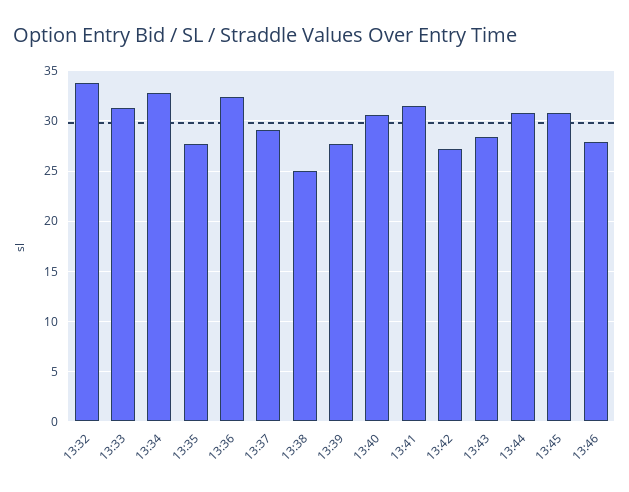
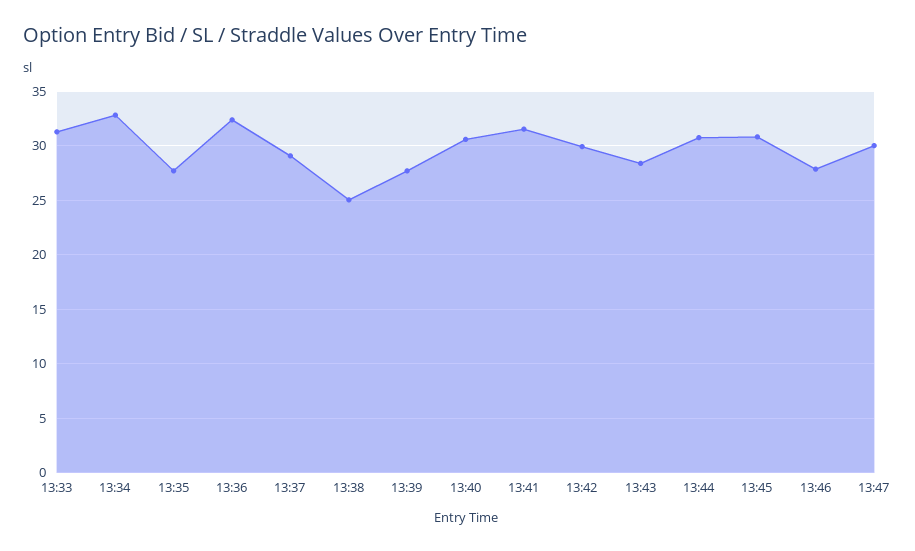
13:32: 34 -> none
13:42: 27 -> 30
13:47: none -> 30

